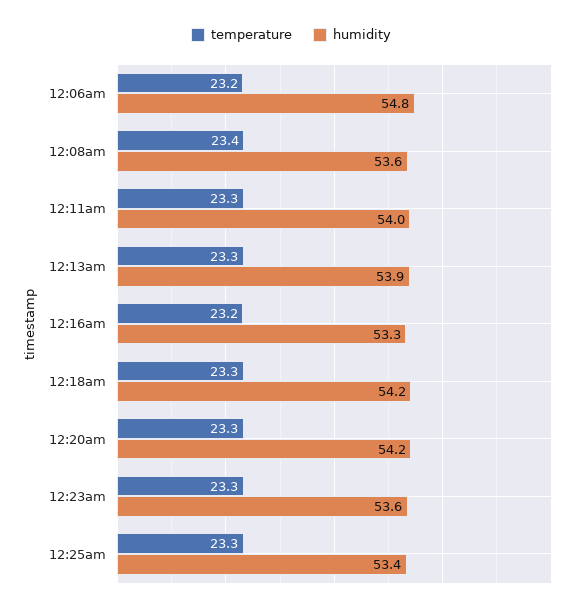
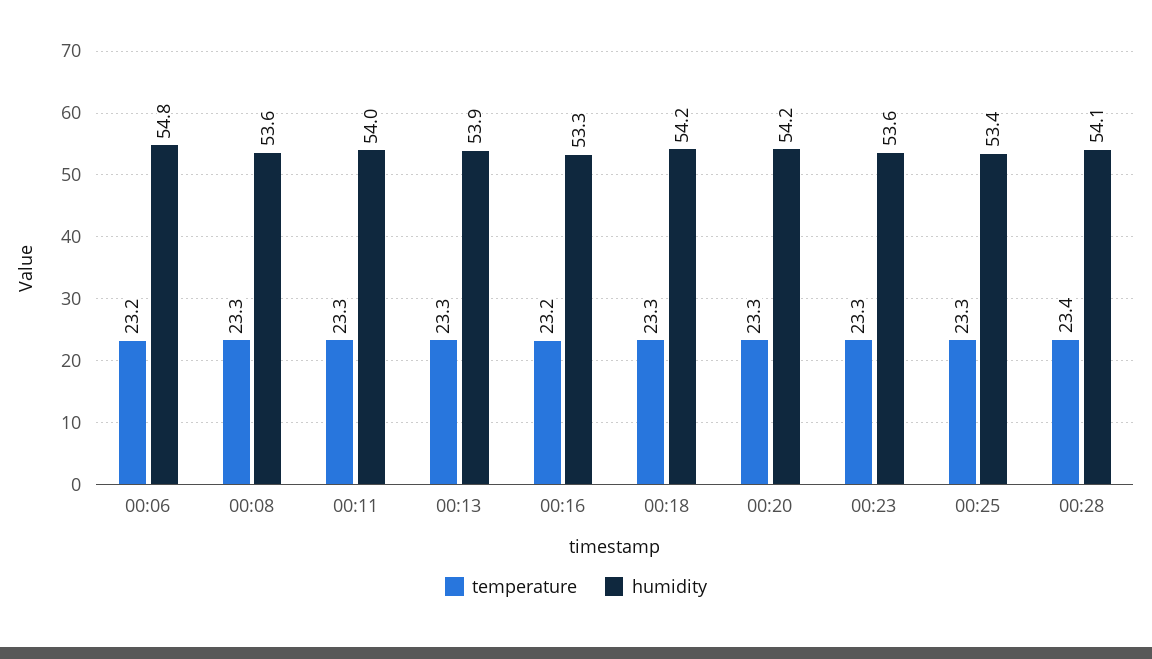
temperature, 12:08am: 23.4 -> 23.3
temperature, 00:28: none -> 23.4
humidity, 00:28: none -> 54.1

